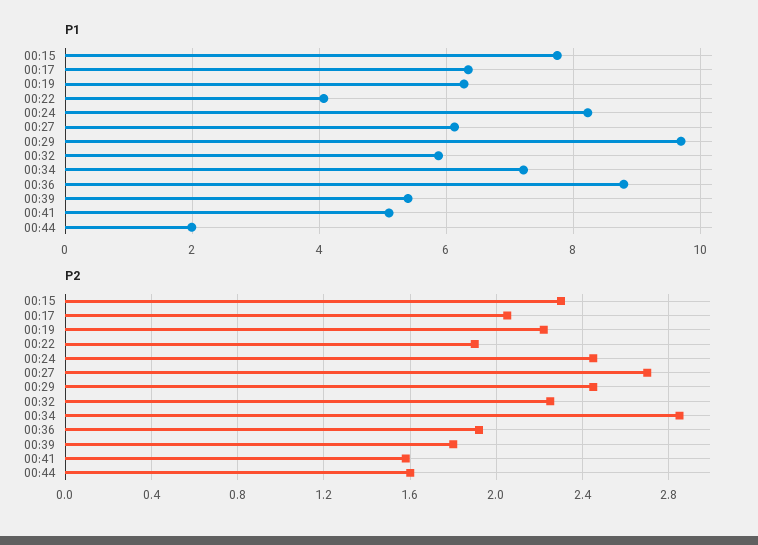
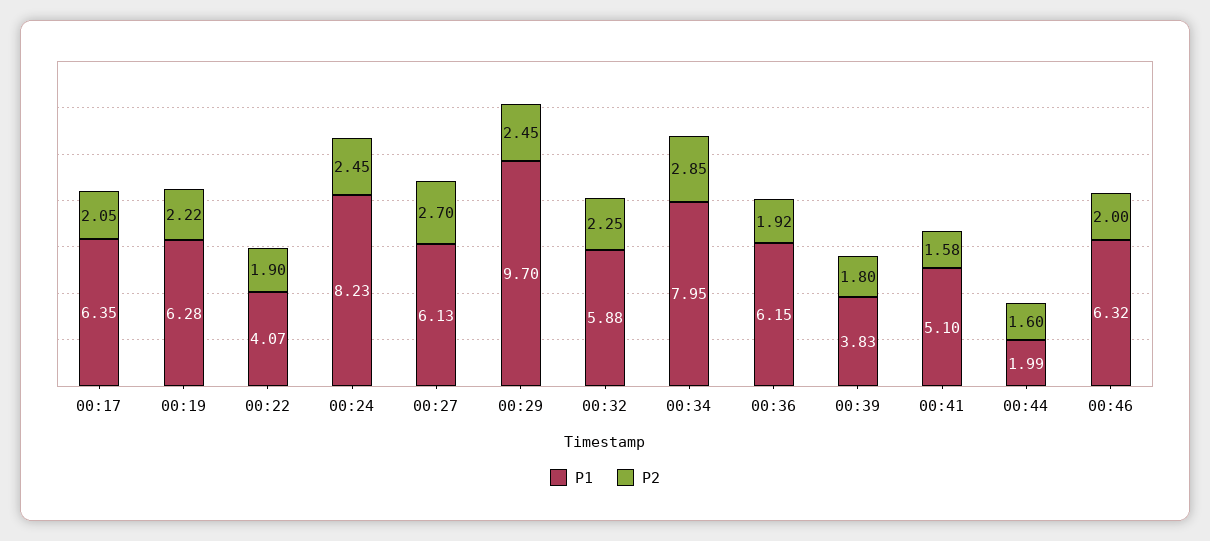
P1, 00:15: 7.8 -> none
P1, 00:34: 7.2 -> 7.95
P1, 00:36: 8.8 -> 6.15
P1, 00:39: 5.4 -> 3.83
P2, 00:15: 2.3 -> none
P1, 00:46: none -> 6.32
P2, 00:46: none -> 2

